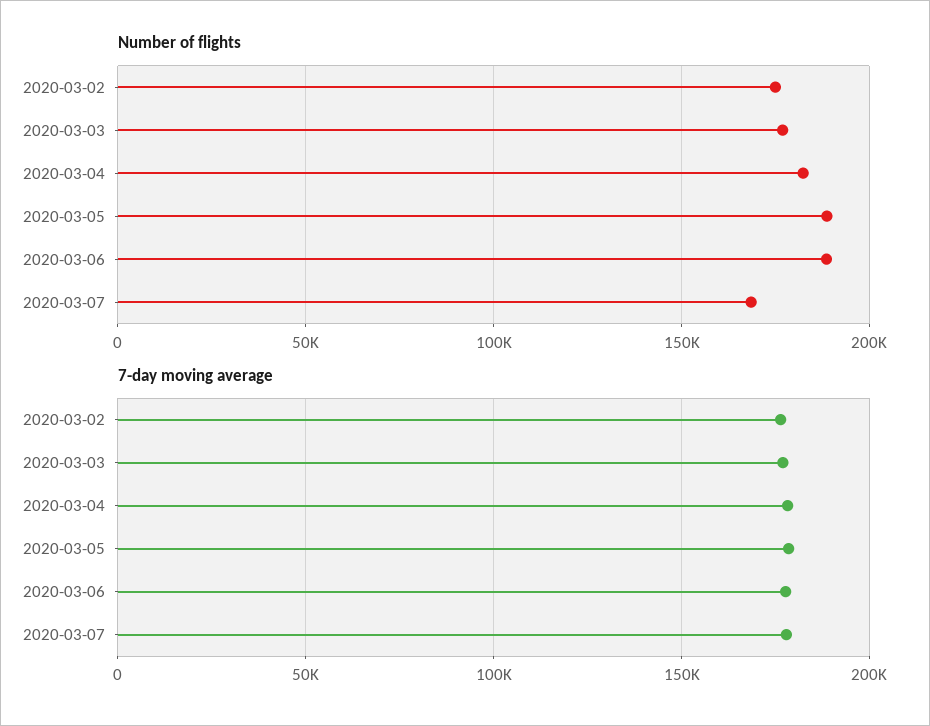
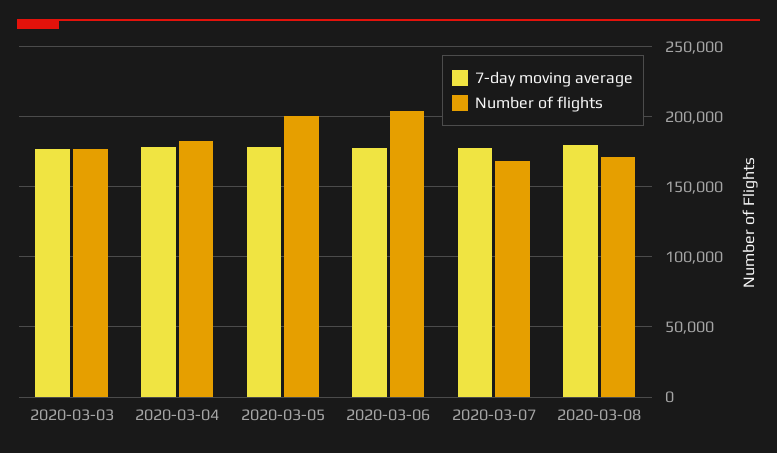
Number of flights, 2020-03-02: 175000 -> none
Number of flights, 2020-03-05: 190000 -> 200000
Number of flights, 2020-03-06: 190000 -> 205000
7-day moving average, 2020-03-02: 175000 -> none
7-day moving average, 2020-03-08: none -> 180000
Number of flights, 2020-03-08: none -> 170000

